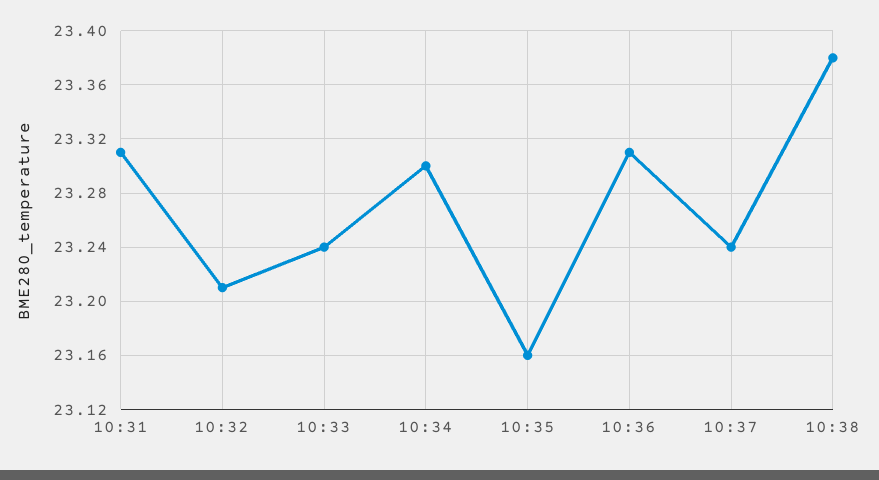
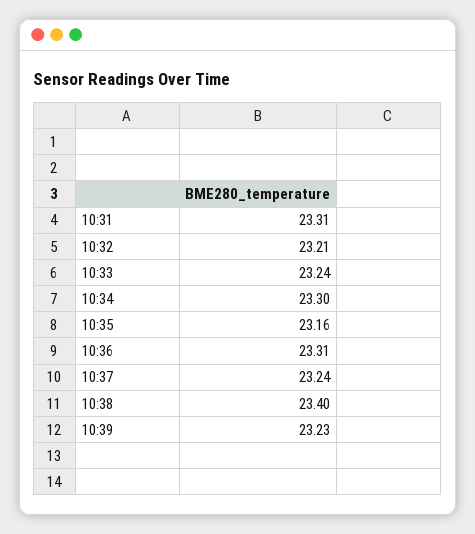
10:38: 23.38 -> 23.4
10:39: none -> 23.23

